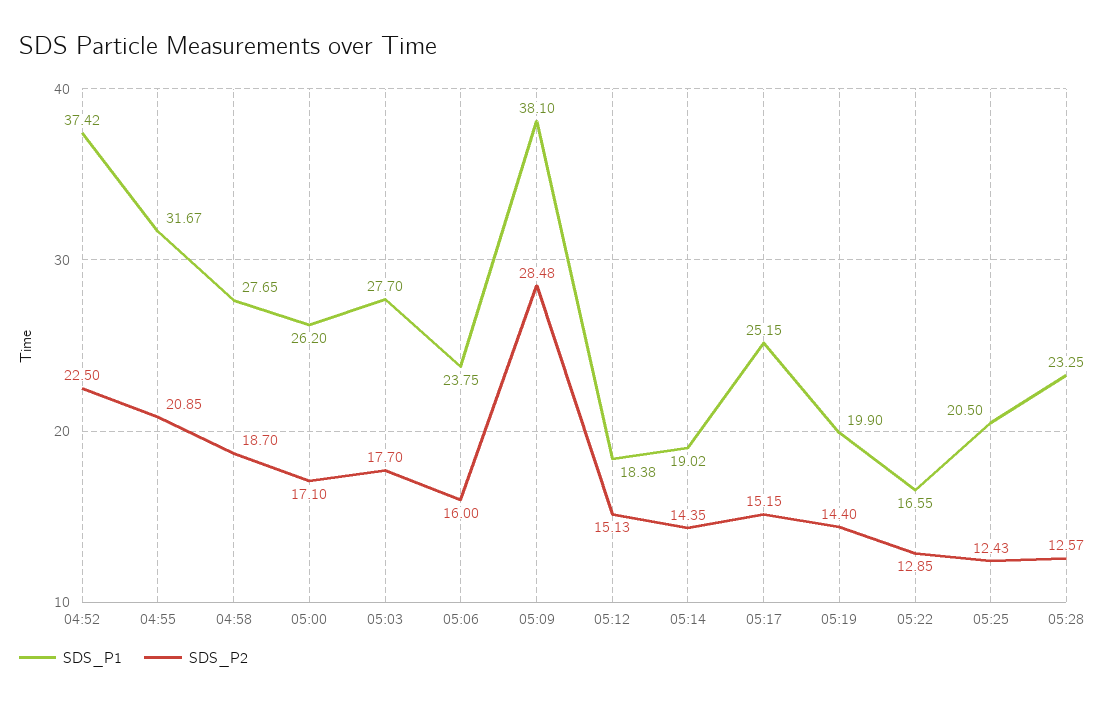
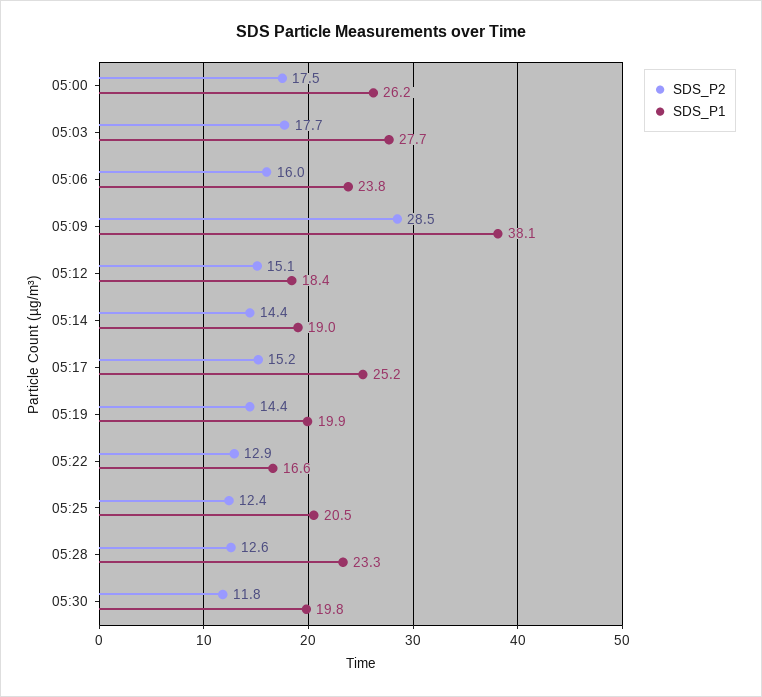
SDS_P1, 04:52: 37.42 -> none
SDS_P2, 04:52: 22.5 -> none
SDS_P1, 04:55: 31.67 -> none
SDS_P2, 04:55: 20.85 -> none
SDS_P1, 04:58: 27.65 -> none
SDS_P2, 04:58: 18.7 -> none
SDS_P2, 05:00: 17.1 -> 17.5
SDS_P2, 05:30: none -> 11.8
SDS_P1, 05:30: none -> 19.8

